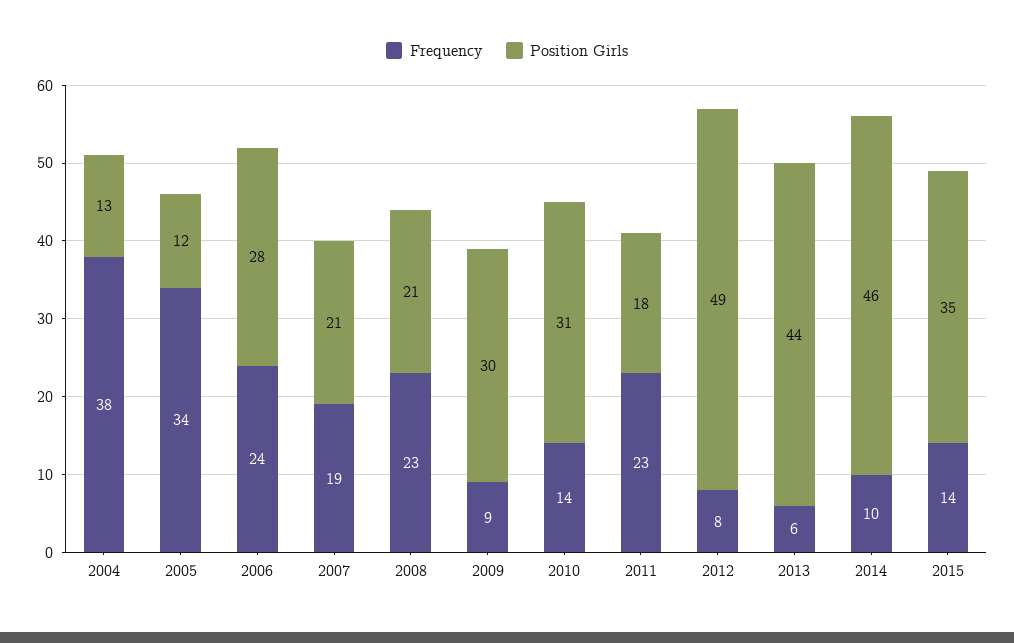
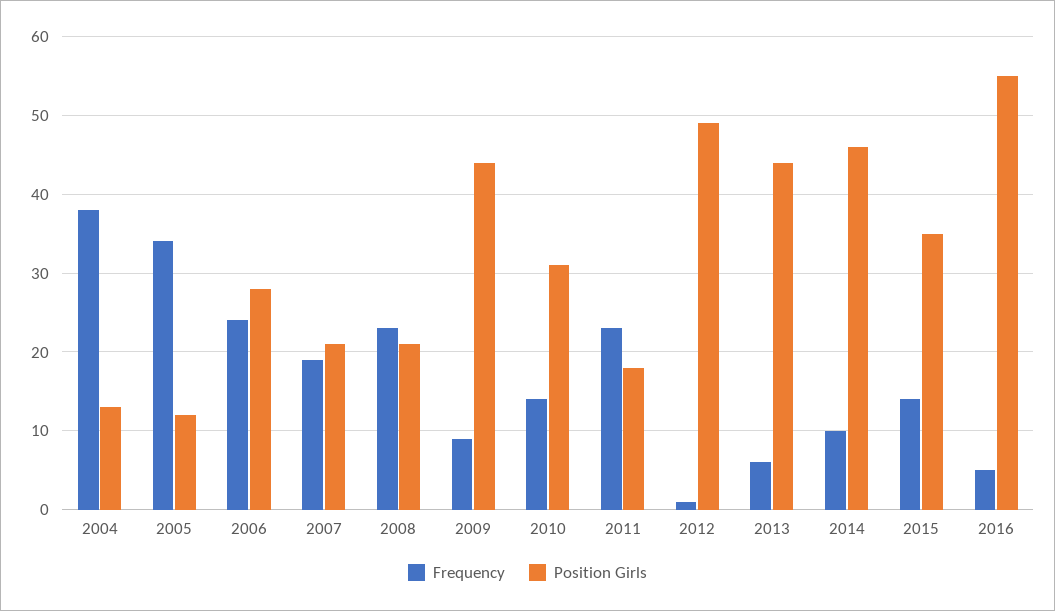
Position Girls, 2009: 30 -> 44
Frequency, 2012: 8 -> 1
Frequency, 2016: none -> 5
Position Girls, 2016: none -> 55

